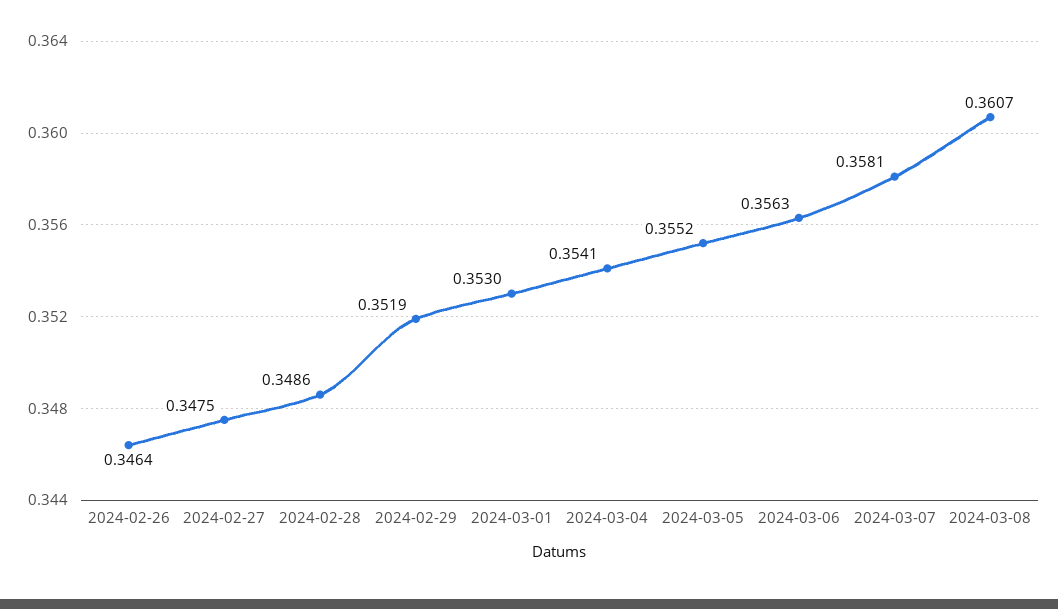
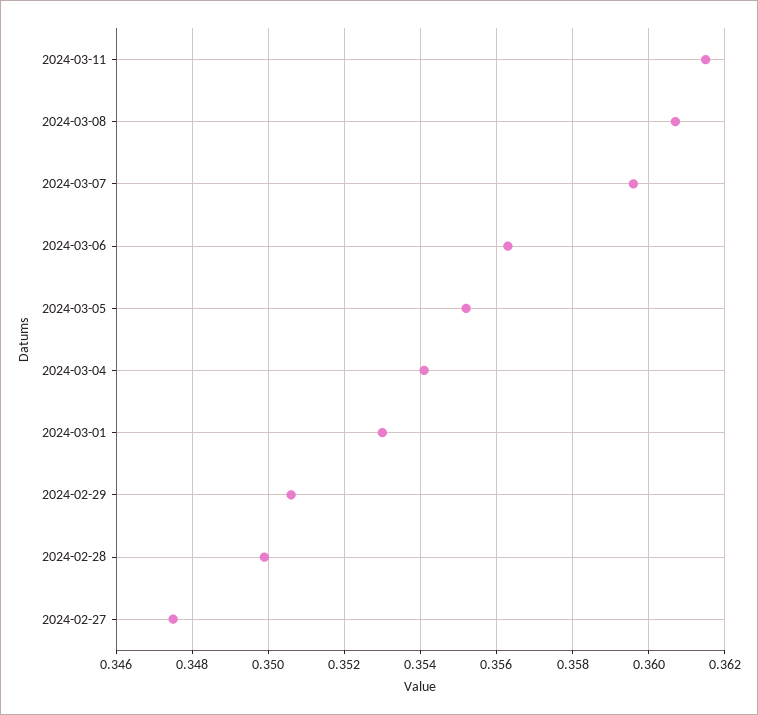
2024-02-26: 0.3464 -> none
2024-02-28: 0.3486 -> 0.35
2024-02-29: 0.3519 -> 0.3505
2024-03-07: 0.3581 -> 0.3595
2024-03-11: none -> 0.3615

